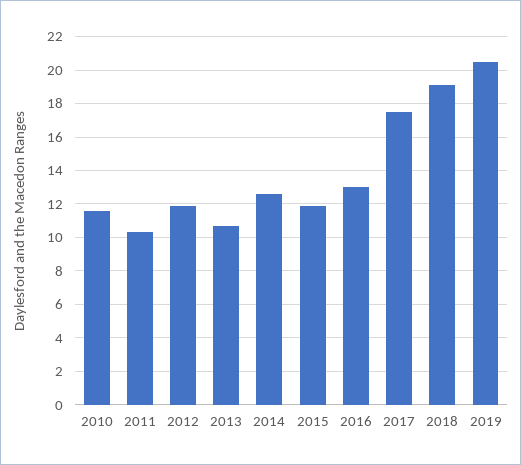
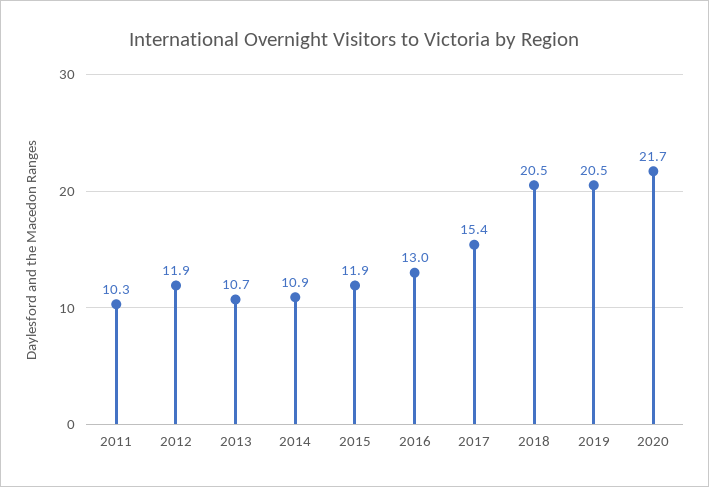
2010: 11.5 -> none
2014: 12.5 -> 10.9
2017: 17.5 -> 15.4
2018: 19 -> 20.5
2020: none -> 21.7

